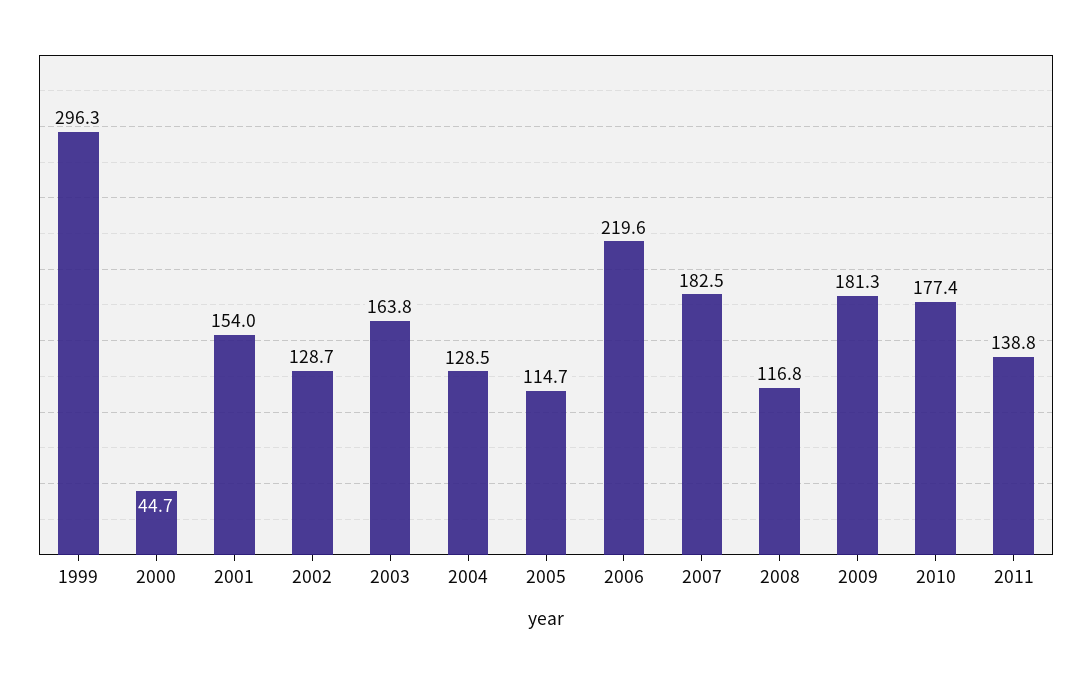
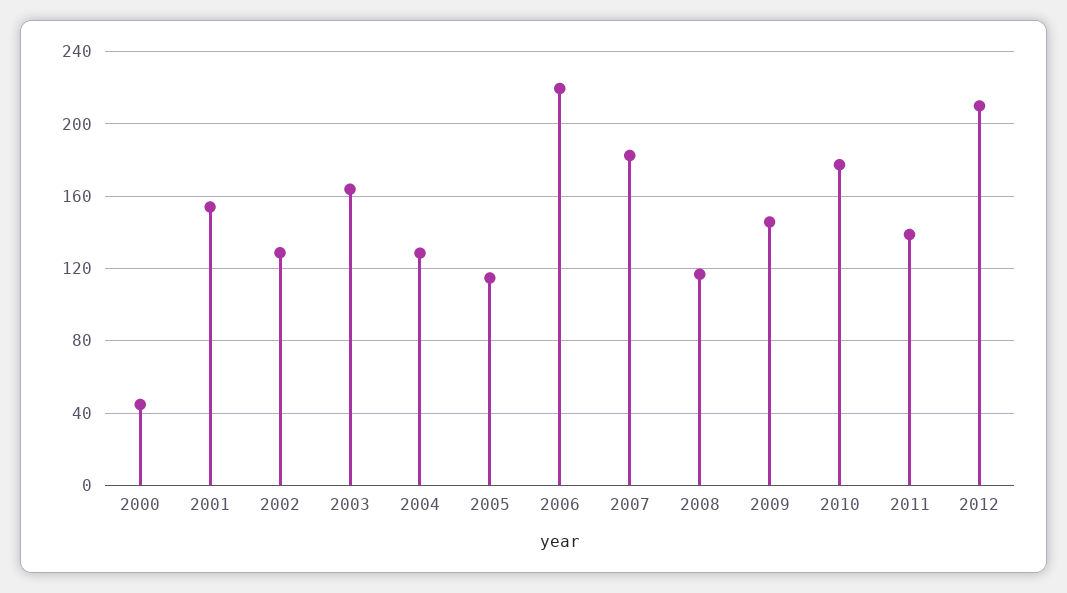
1999: 296.3 -> none
2009: 181.3 -> 145
2012: none -> 210

